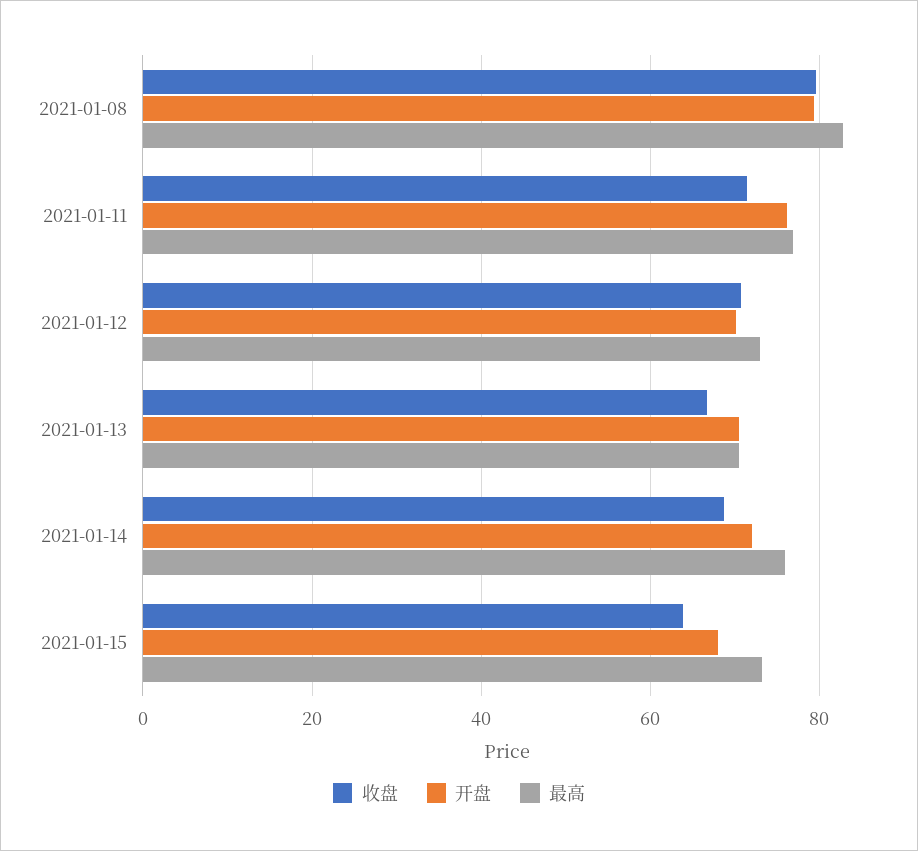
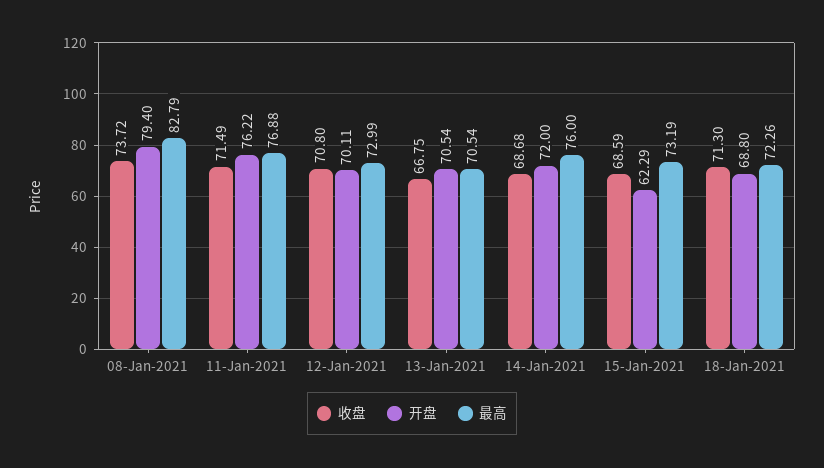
收盘, 2021-01-08: 80 -> 73.72
收盘, 2021-01-15: 64 -> 68.59
开盘, 2021-01-15: 68 -> 62.29
收盘, 18-Jan-2021: none -> 71.3
开盘, 18-Jan-2021: none -> 68.8
最高, 18-Jan-2021: none -> 72.26

